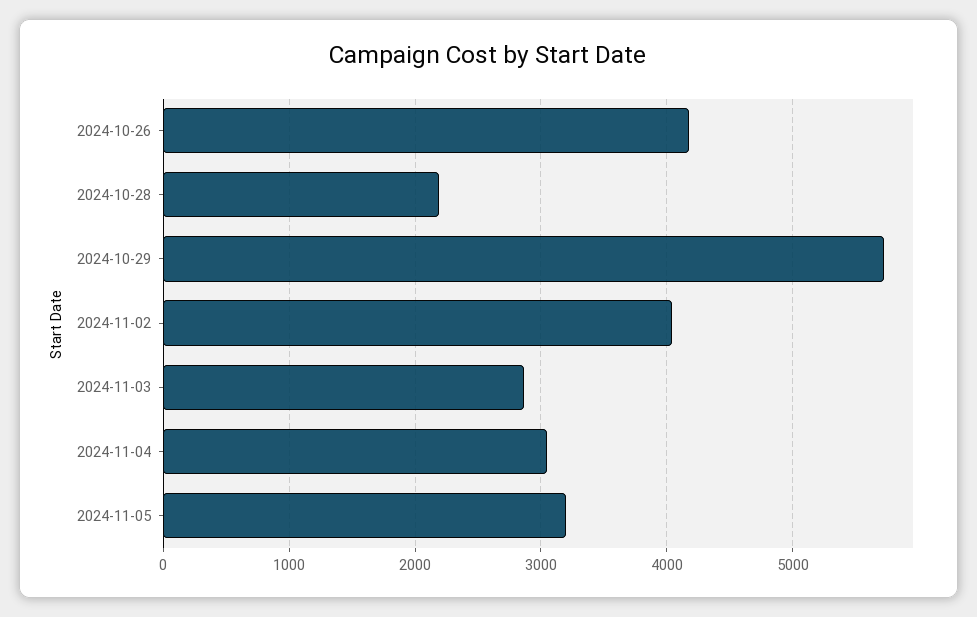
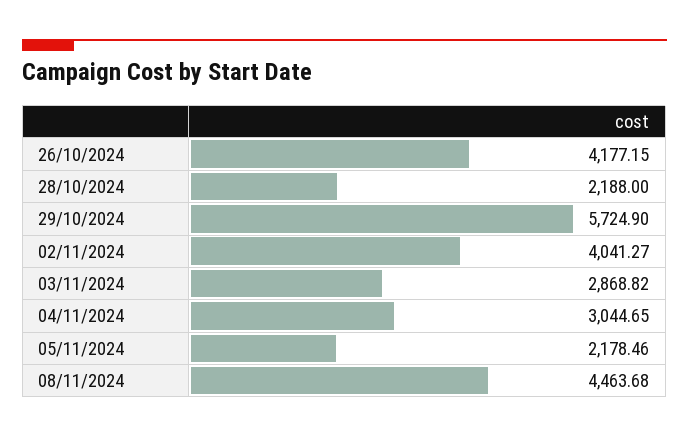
2024-11-05: 3200 -> 2178.46
08/11/2024: none -> 4463.68

